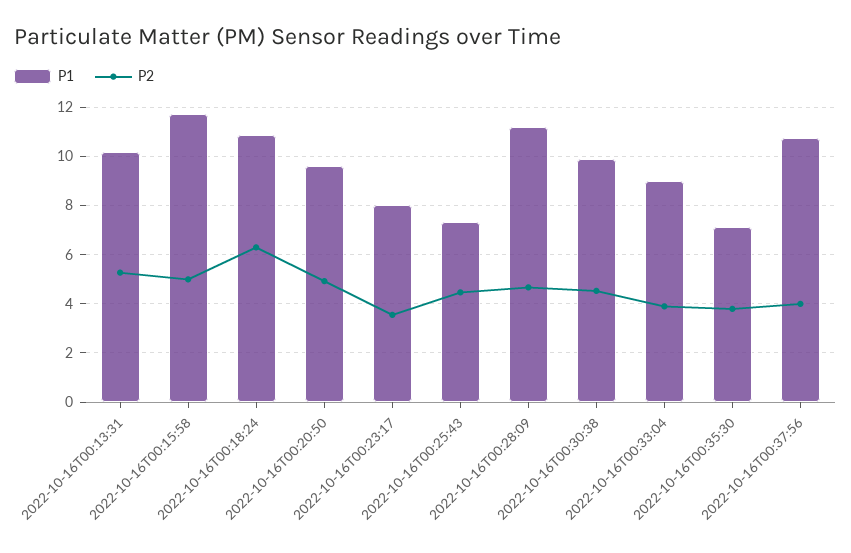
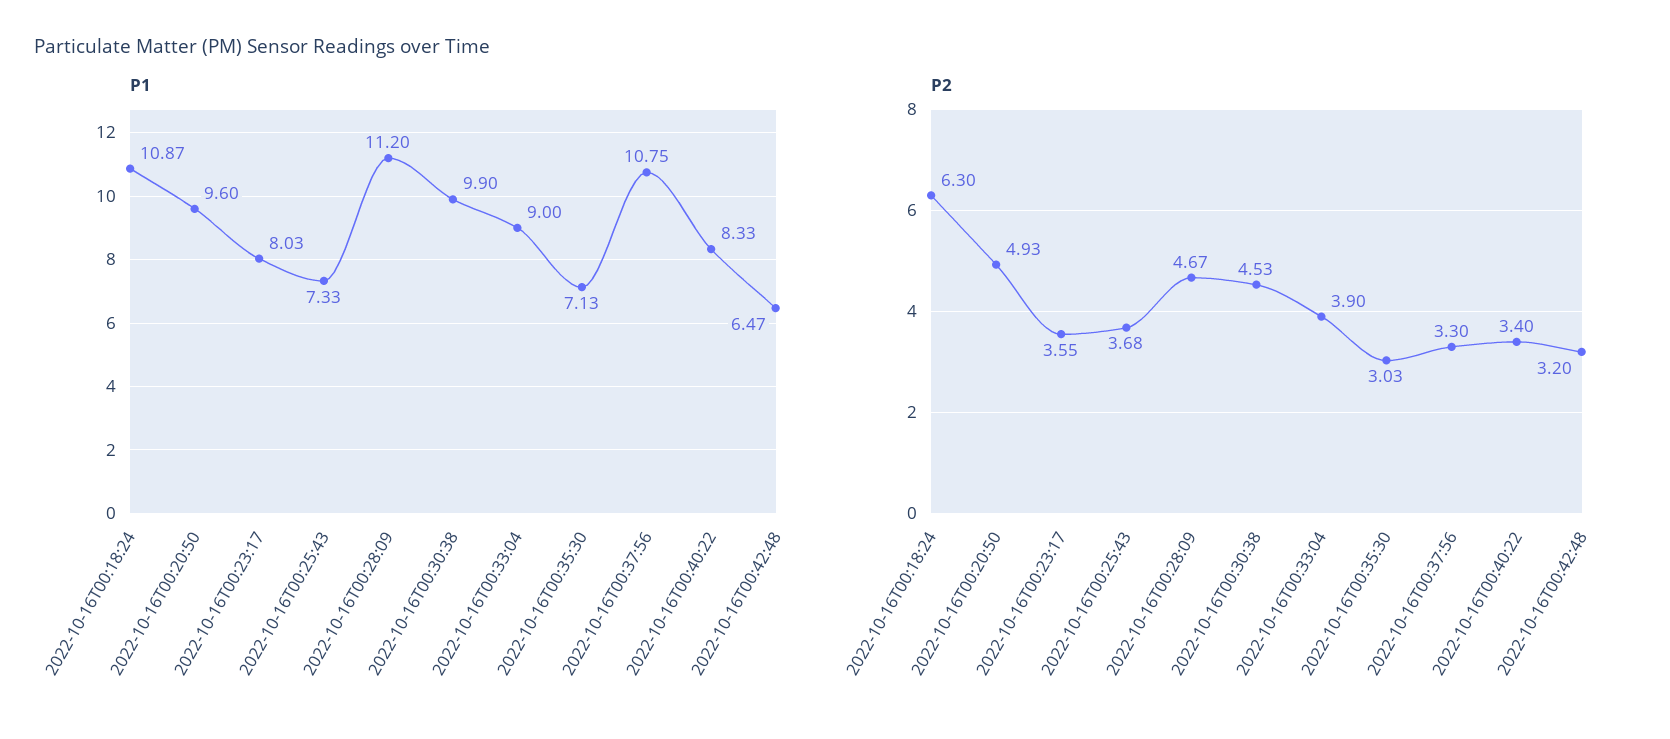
P1, 2022-10-16T00:13:31: 10.25 -> none
P2, 2022-10-16T00:13:31: 5.25 -> none
P1, 2022-10-16T00:15:58: 11.75 -> none
P2, 2022-10-16T00:15:58: 5 -> none
P2, 2022-10-16T00:25:43: 4.5 -> 3.68
P2, 2022-10-16T00:35:30: 3.75 -> 3.03
P2, 2022-10-16T00:37:56: 4 -> 3.3
P1, 2022-10-16T00:40:22: none -> 8.33
P1, 2022-10-16T00:42:48: none -> 6.47
P2, 2022-10-16T00:40:22: none -> 3.4
P2, 2022-10-16T00:42:48: none -> 3.2

